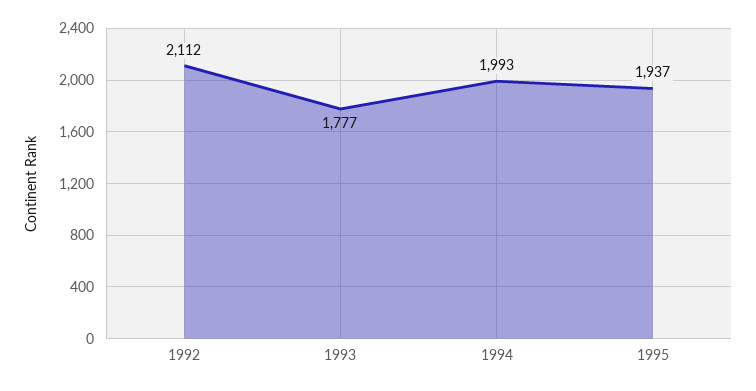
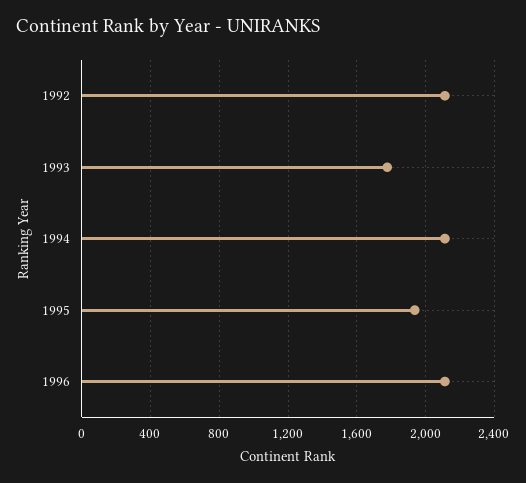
1994: 1993 -> 2100
1996: none -> 2100

